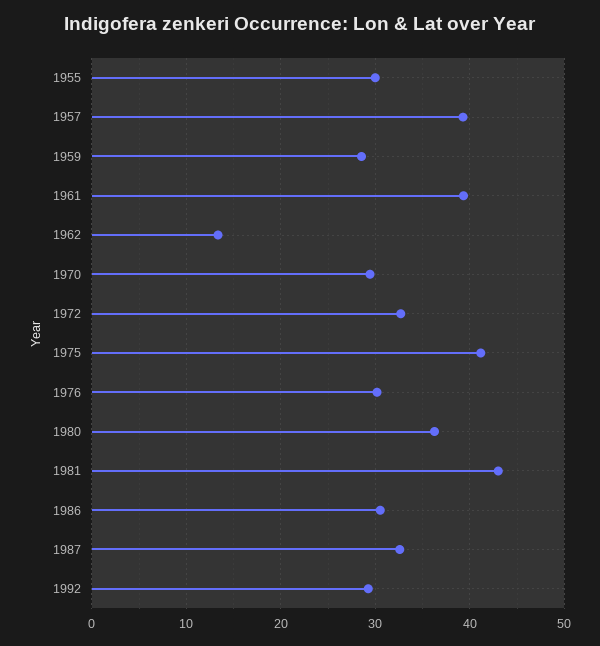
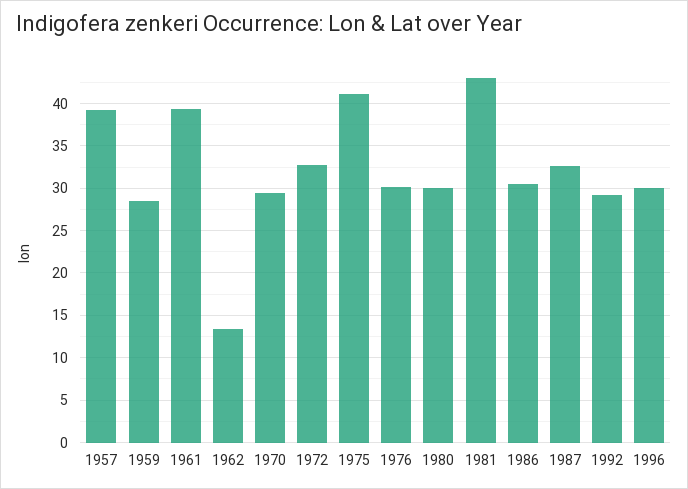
1955: 30 -> none
1980: 36 -> 30
1996: none -> 30

